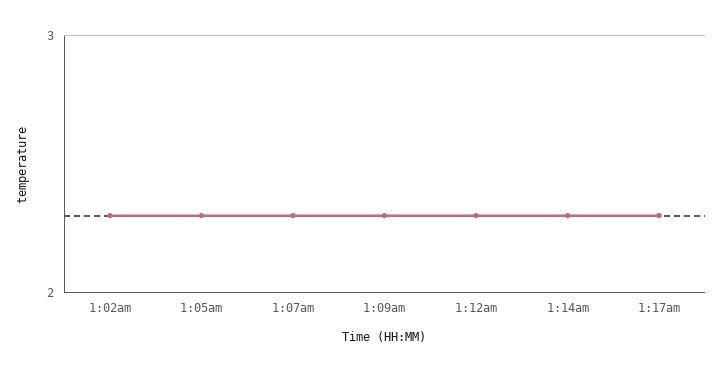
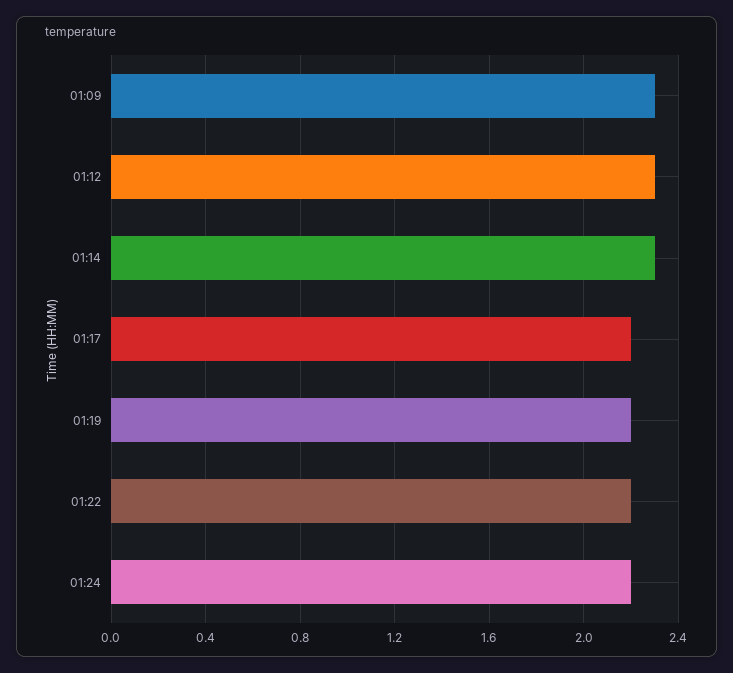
1:02am: 2.3 -> none
1:05am: 2.3 -> none
1:07am: 2.3 -> none
1:17am: 2.3 -> 2.2
01:19: none -> 2.2
01:22: none -> 2.2
01:24: none -> 2.2

